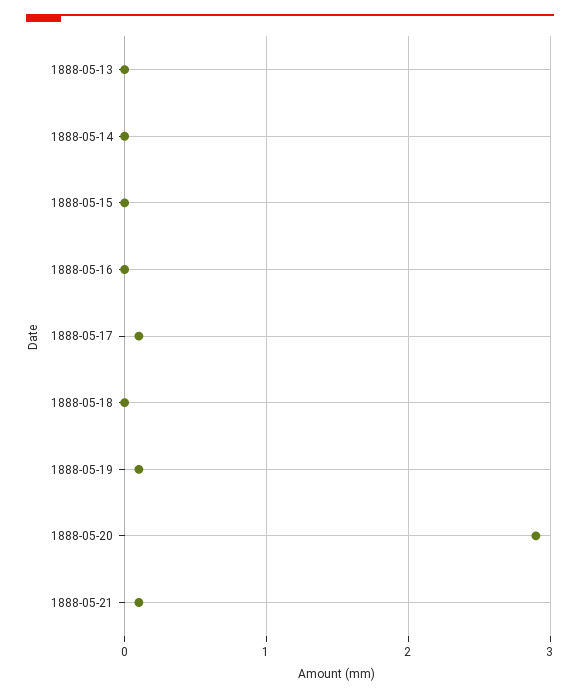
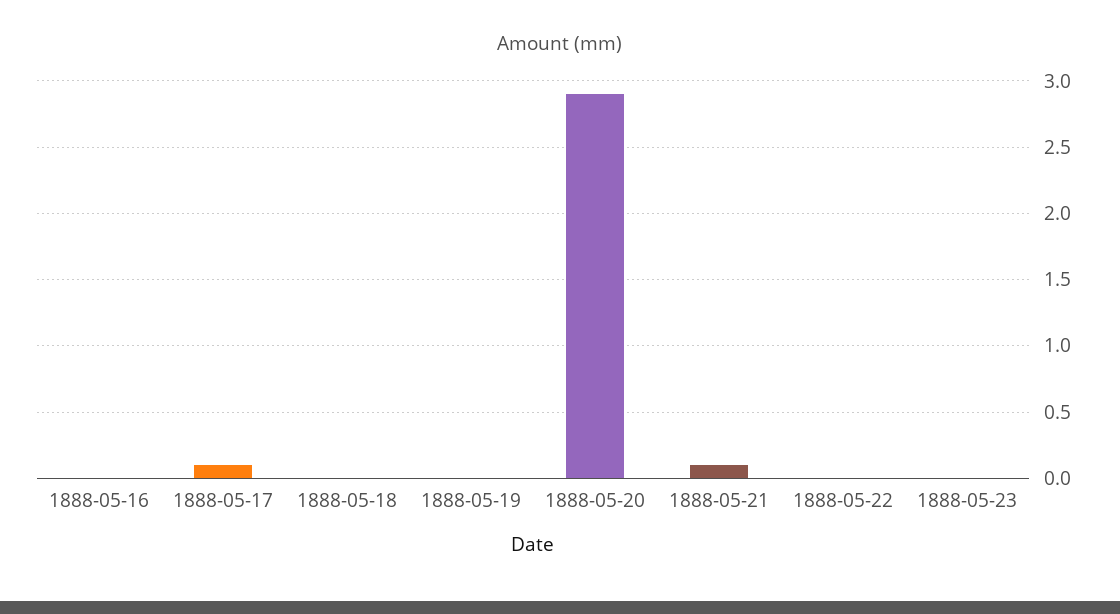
1888-05-13: 0 -> none
1888-05-14: 0 -> none
1888-05-15: 0 -> none
1888-05-19: 0.1 -> 0
1888-05-22: none -> 0
1888-05-23: none -> 0

